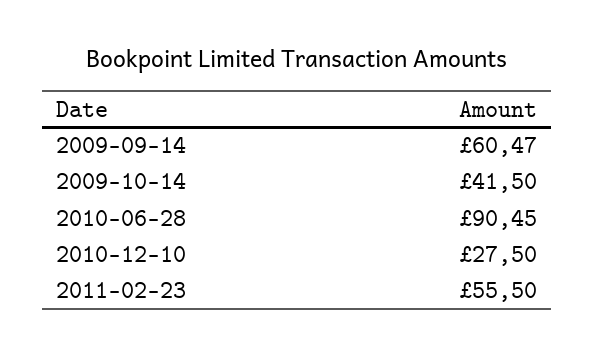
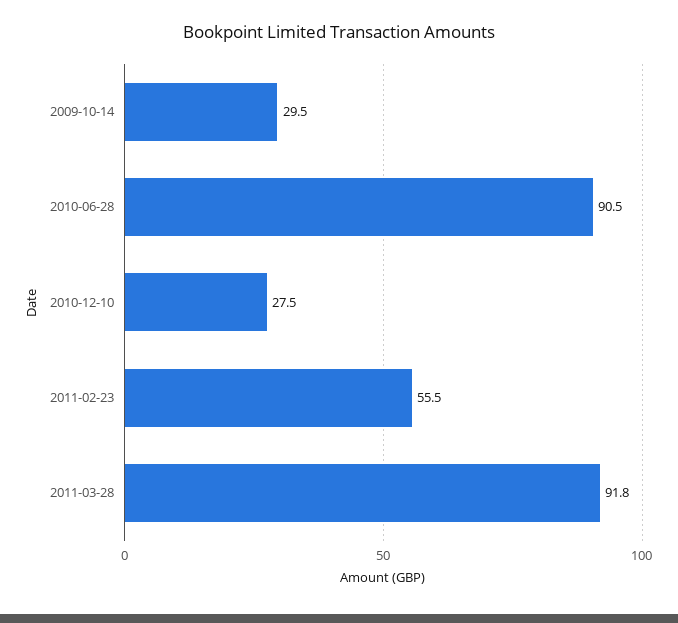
2009-09-14: 60.47 -> none
2009-10-14: 41.5 -> 29.5
2011-03-28: none -> 91.8

